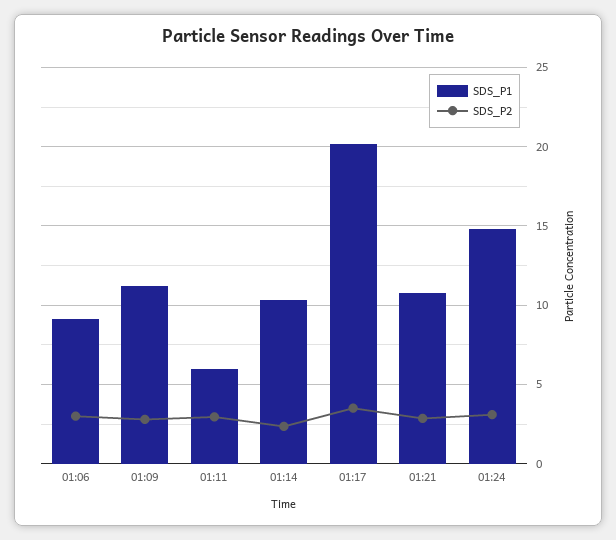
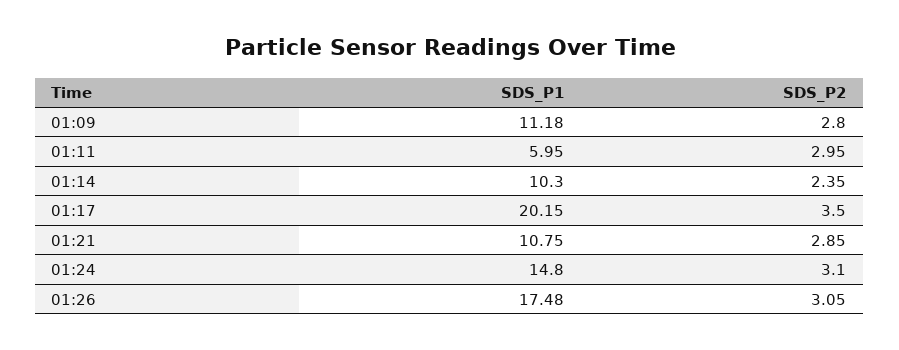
SDS_P1, 01:06: 9 -> none
SDS_P2, 01:06: 3 -> none
SDS_P1, 01:26: none -> 17.48
SDS_P2, 01:26: none -> 3.05

